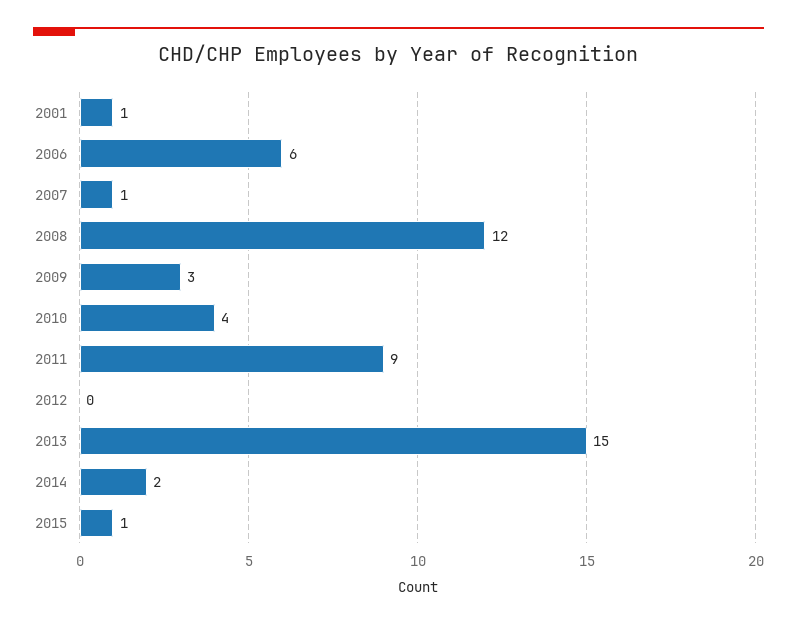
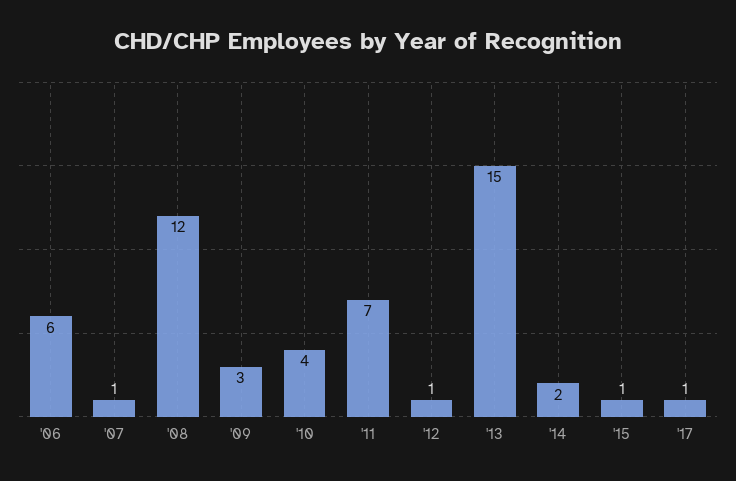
2001: 1 -> none
2011: 9 -> 7
2012: 0 -> 1
'17: none -> 1

